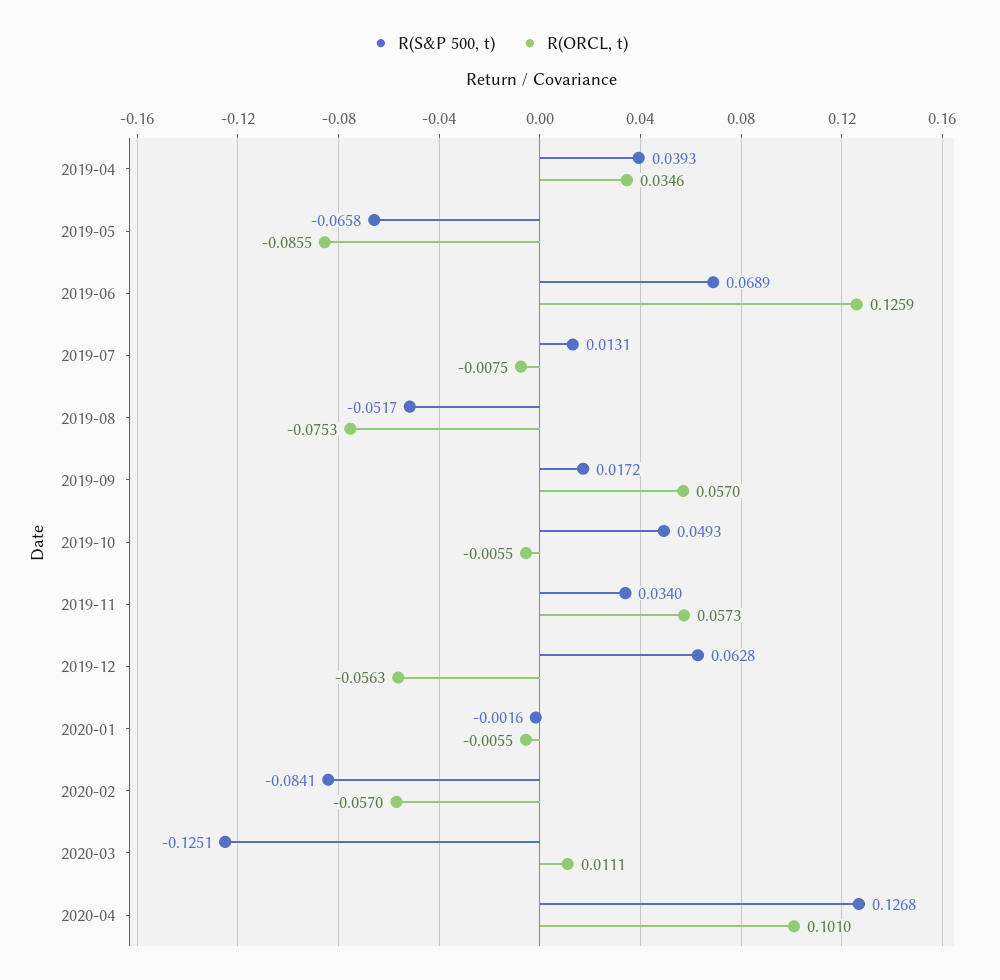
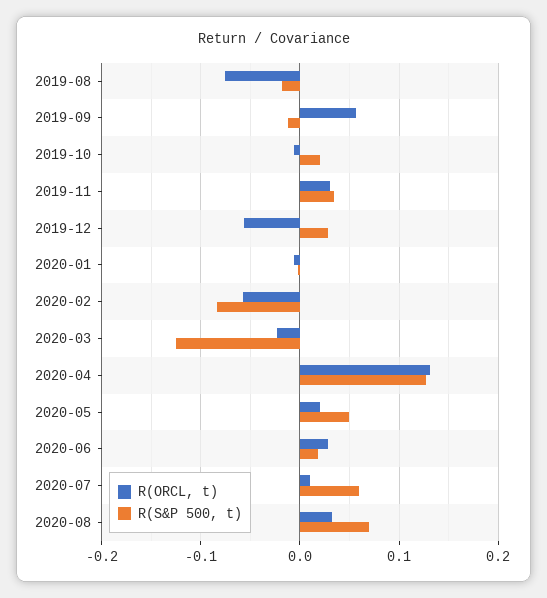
R(S&P 500, t), 2019-04: 0.0393 -> none
R(ORCL, t), 2019-04: 0.0346 -> none
R(S&P 500, t), 2019-05: -0.0658 -> none
R(ORCL, t), 2019-05: -0.0855 -> none
R(S&P 500, t), 2019-06: 0.0689 -> none
R(ORCL, t), 2019-06: 0.1259 -> none
R(S&P 500, t), 2019-07: 0.0131 -> none
R(ORCL, t), 2019-07: -0.0075 -> none
R(S&P 500, t), 2019-08: -0.0517 -> -0.02
R(S&P 500, t), 2019-09: 0.0172 -> -0.01
R(S&P 500, t), 2019-10: 0.0493 -> 0.02
R(ORCL, t), 2019-11: 0.0573 -> 0.03
R(S&P 500, t), 2019-12: 0.0628 -> 0.03
R(ORCL, t), 2020-03: 0.0111 -> -0.02
R(ORCL, t), 2020-04: 0.101 -> 0.13
R(ORCL, t), 2020-05: none -> 0.02
R(S&P 500, t), 2020-05: none -> 0.05
R(ORCL, t), 2020-06: none -> 0.03
R(S&P 500, t), 2020-06: none -> 0.02
R(ORCL, t), 2020-07: none -> 0.01
R(S&P 500, t), 2020-07: none -> 0.06
R(ORCL, t), 2020-08: none -> 0.03
R(S&P 500, t), 2020-08: none -> 0.07

